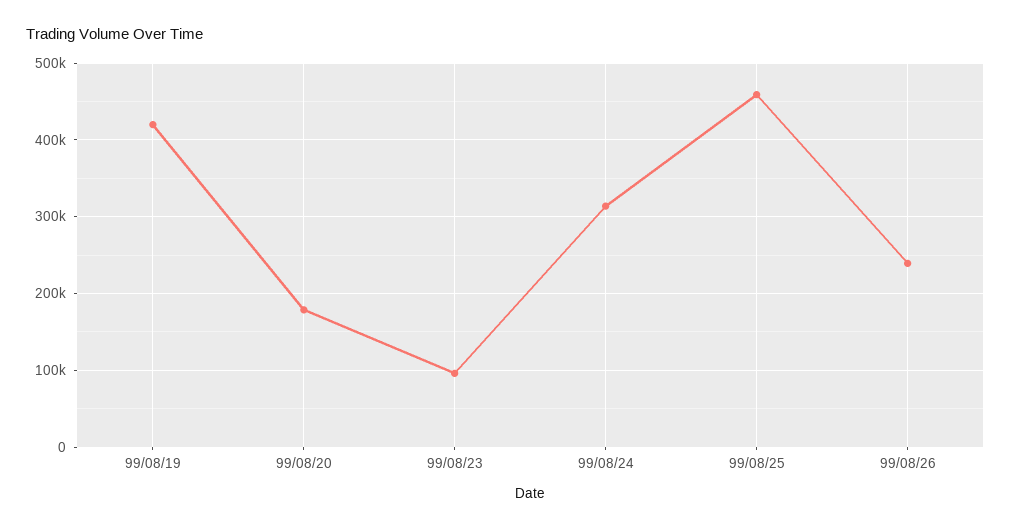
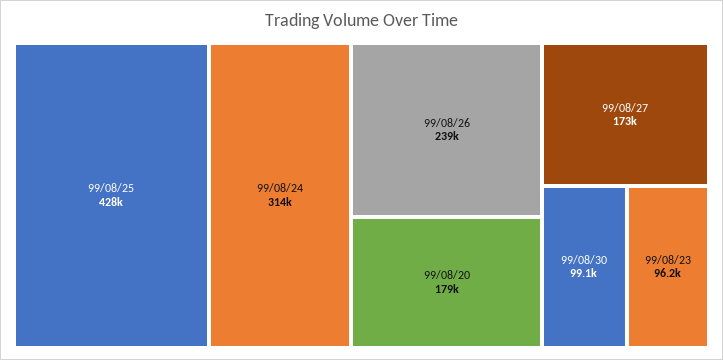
99/08/19: 420000 -> none
99/08/25: 460000 -> 428000
99/08/27: none -> 173000
99/08/30: none -> 99100

